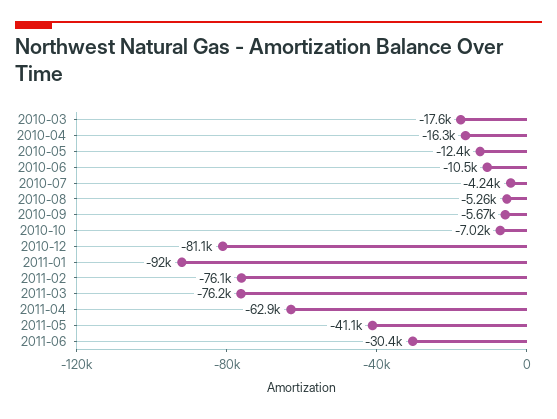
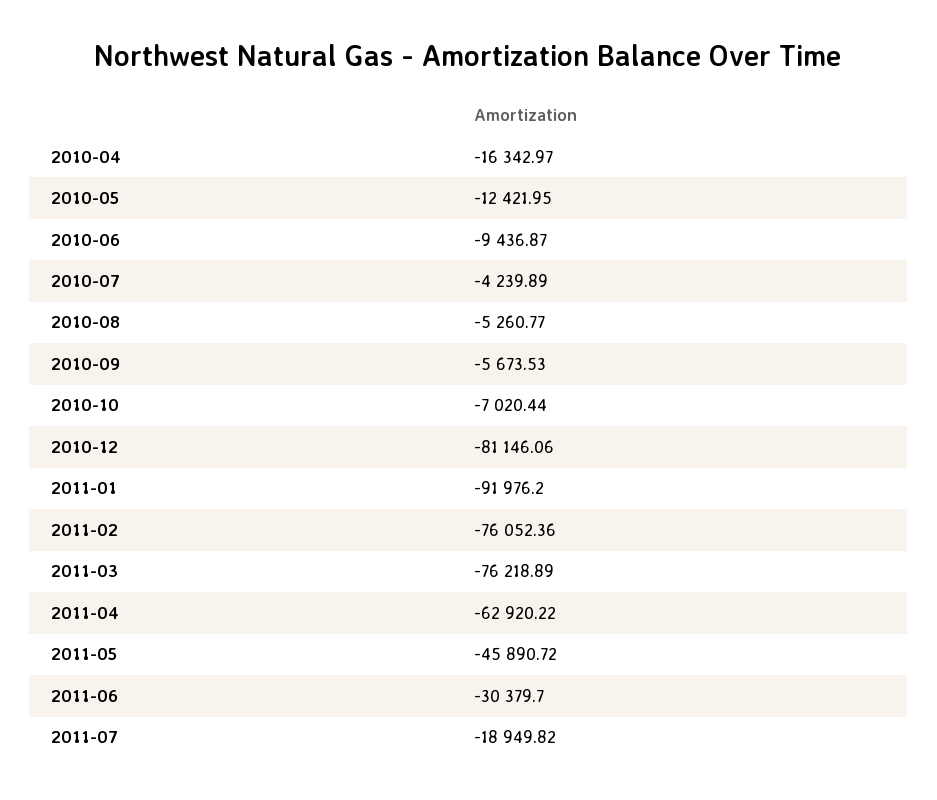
2010-03: -17600 -> none
2010-06: -10500 -> -9436.87
2011-05: -41100 -> -45890.72
2011-07: none -> -18949.82

